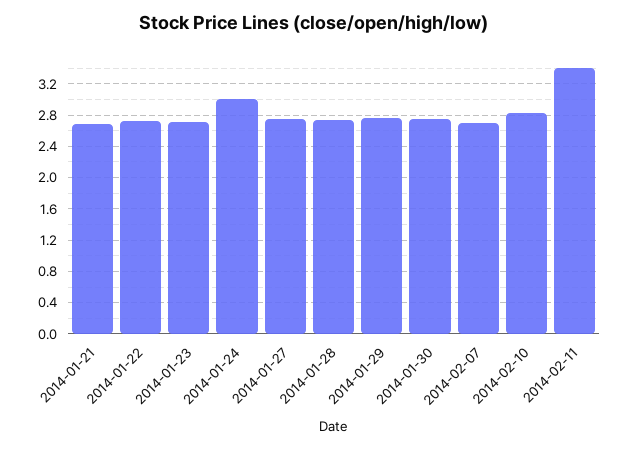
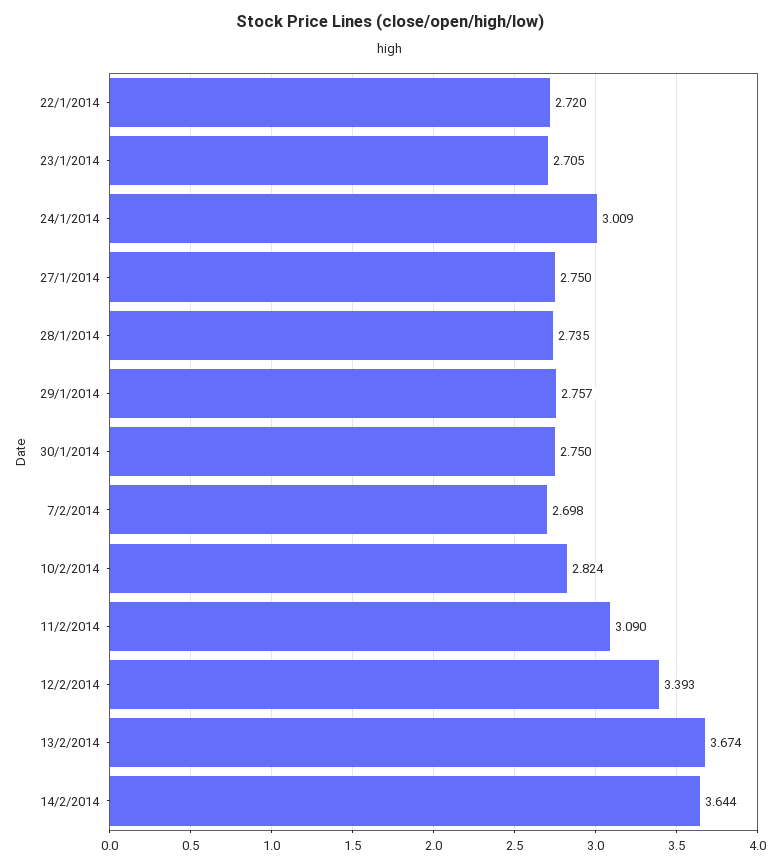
2014-01-21: 2.7 -> none
2014-02-11: 3.4 -> 3.09
12/2/2014: none -> 3.393
13/2/2014: none -> 3.674
14/2/2014: none -> 3.644

